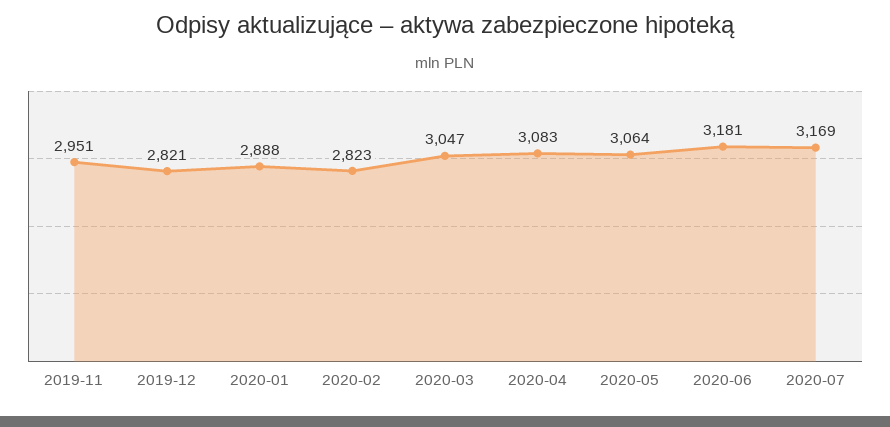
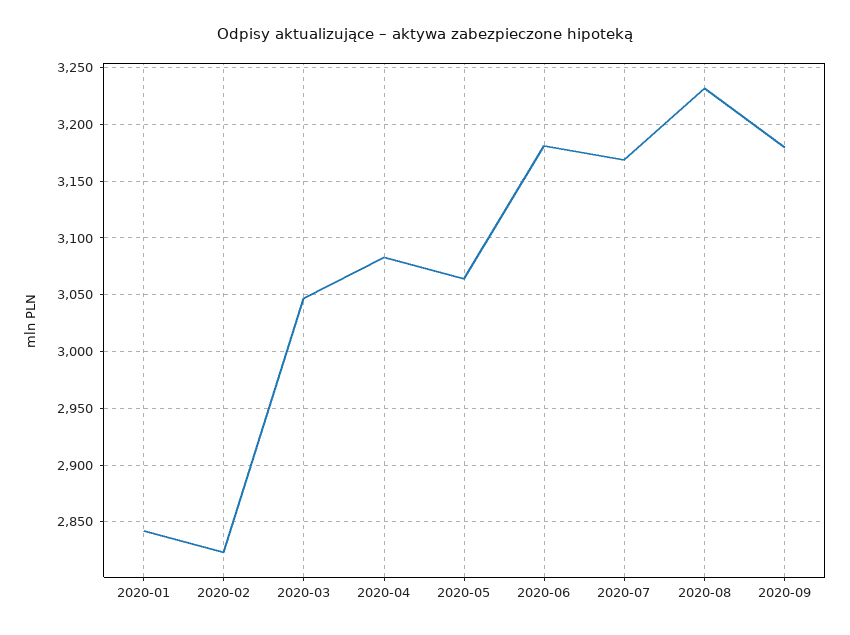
2019-11: 2951 -> none
2019-12: 2821 -> none
2020-01: 2888 -> 2840
2020-08: none -> 3230
2020-09: none -> 3180

